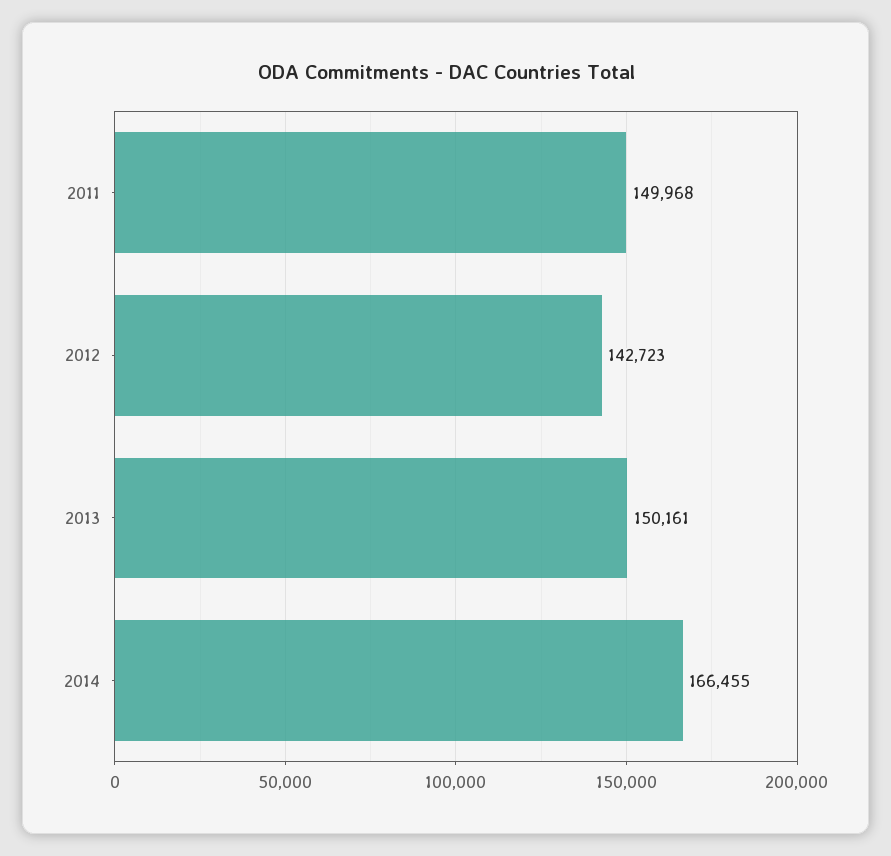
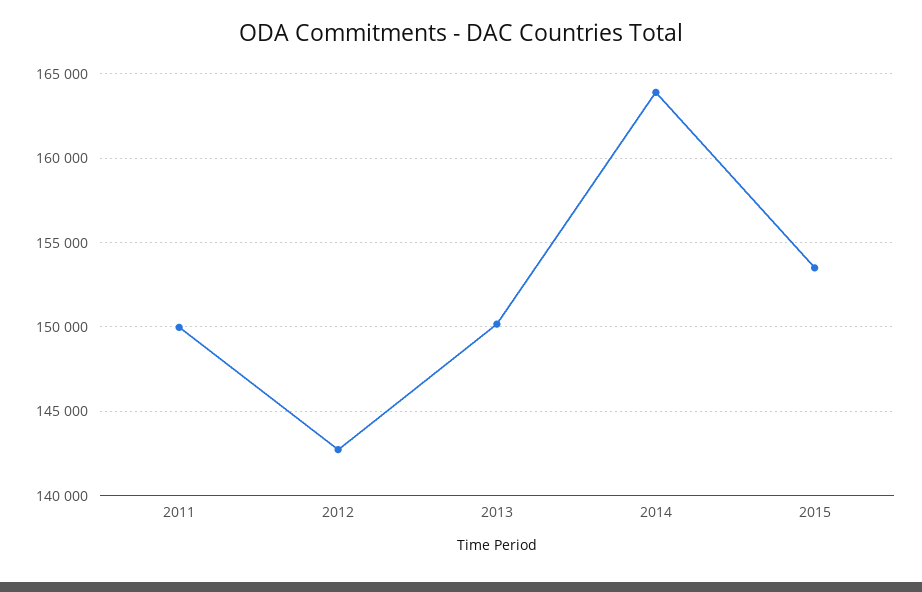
2014: 166455 -> 164000
2015: none -> 153500

